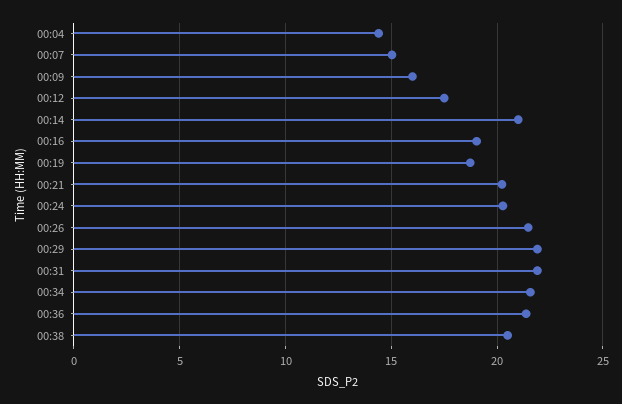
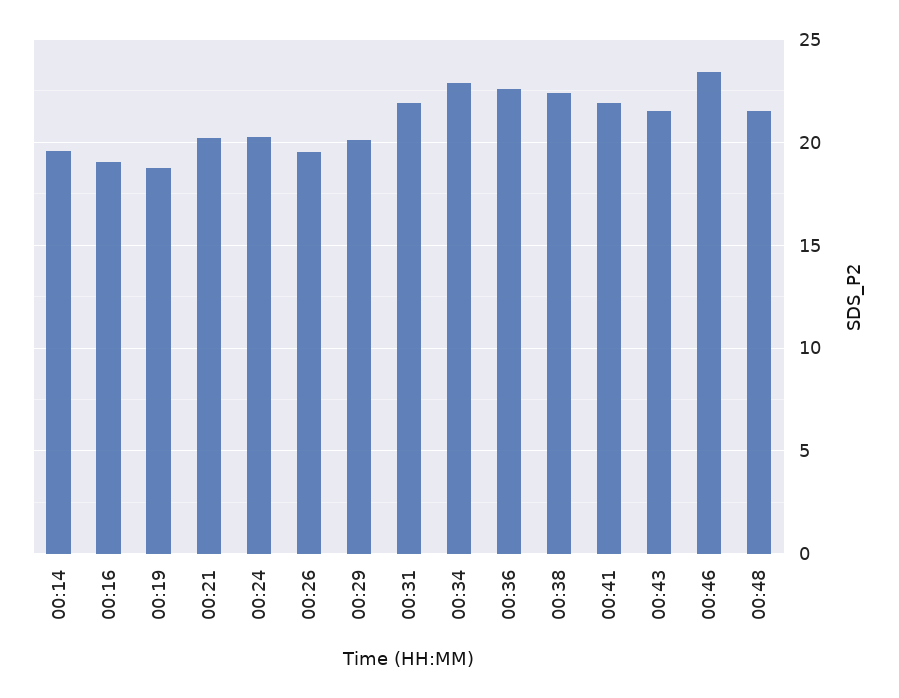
00:04: 14.5 -> none
00:07: 15 -> none
00:09: 16 -> none
00:12: 17.5 -> none
00:14: 21 -> 19.5
00:26: 21.5 -> 19.5
00:29: 22 -> 20
00:34: 21.5 -> 23
00:36: 21.5 -> 22.5
00:38: 20.5 -> 22.5
00:41: none -> 22
00:43: none -> 21.5
00:46: none -> 23.5
00:48: none -> 21.5

